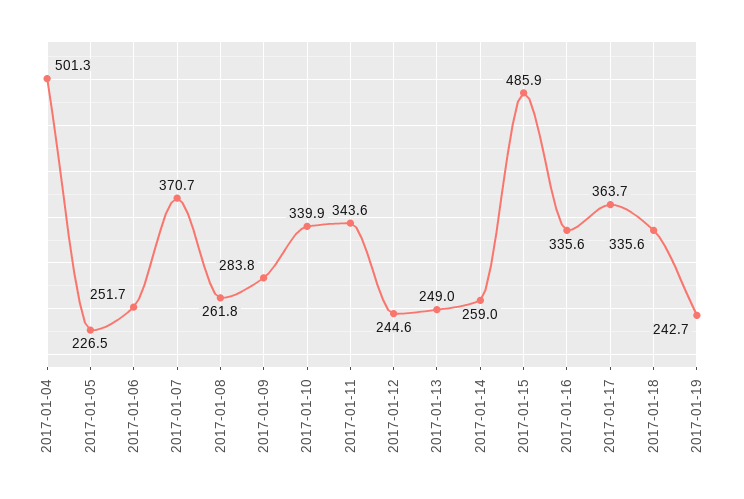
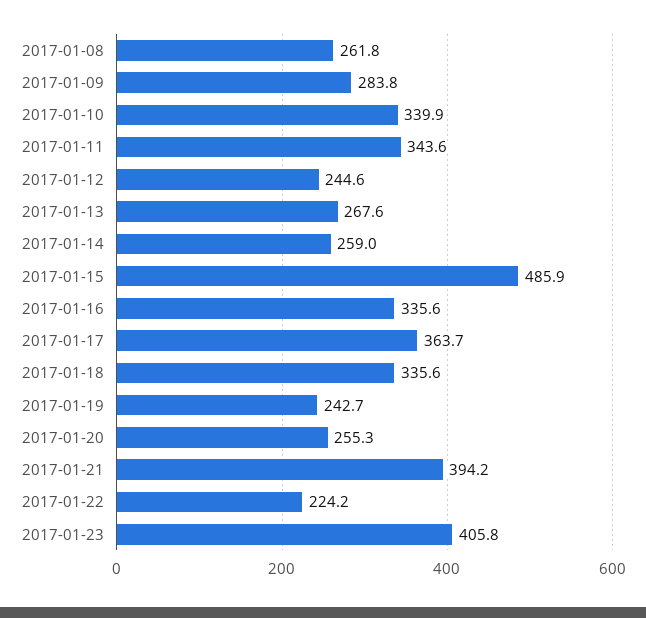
2017-01-04: 501.3 -> none
2017-01-05: 226.5 -> none
2017-01-06: 251.7 -> none
2017-01-07: 370.7 -> none
2017-01-13: 249 -> 267.6
2017-01-20: none -> 255.3
2017-01-21: none -> 394.2
2017-01-22: none -> 224.2
2017-01-23: none -> 405.8

